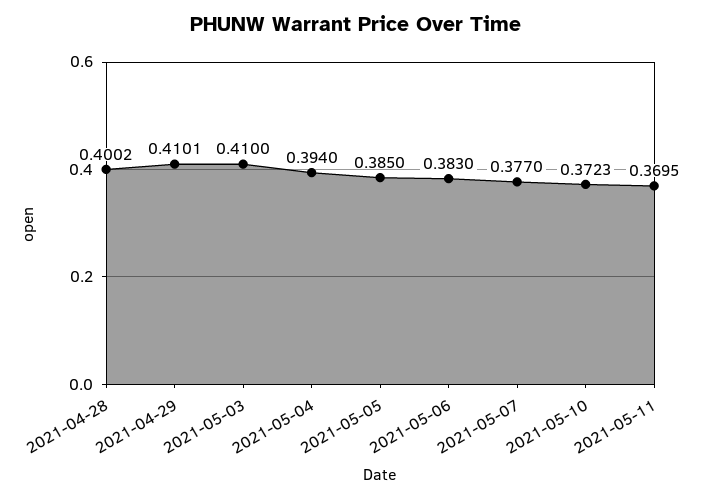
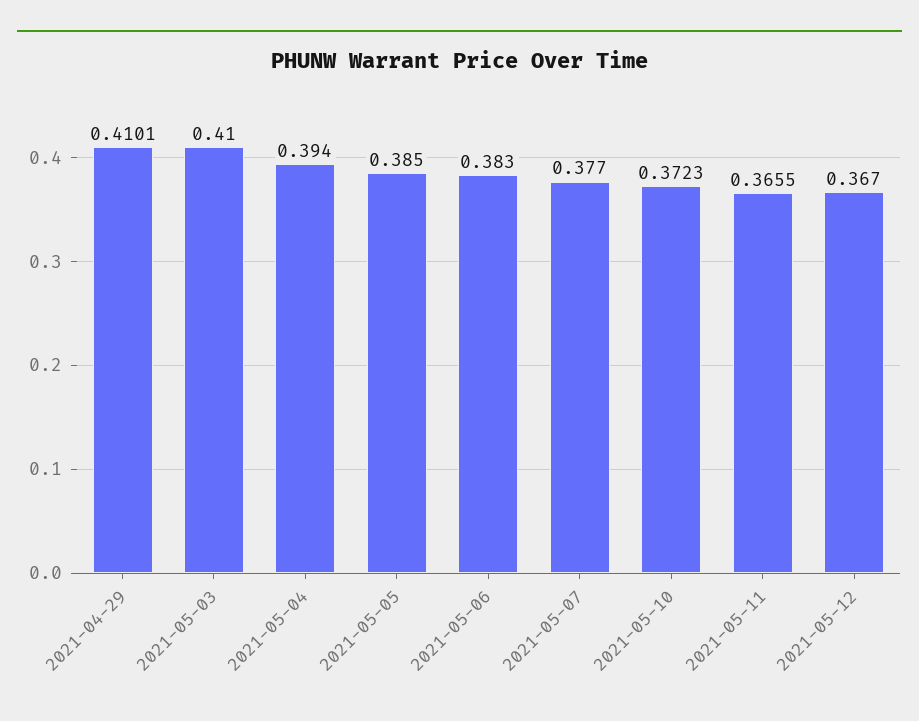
2021-04-28: 0.4002 -> none
2021-05-11: 0.3695 -> 0.3655
2021-05-12: none -> 0.367

